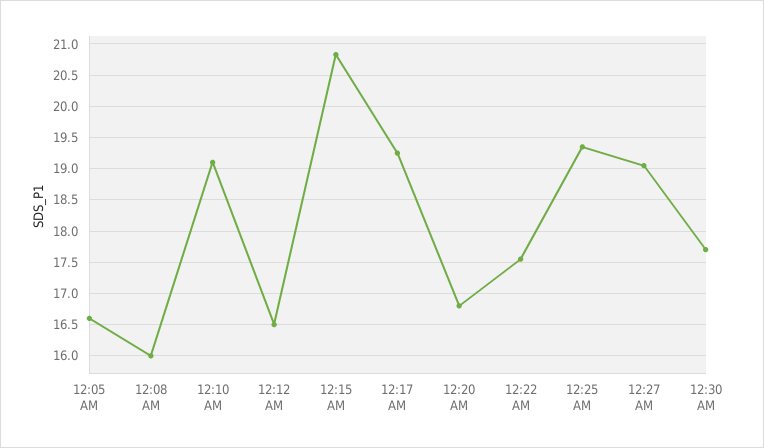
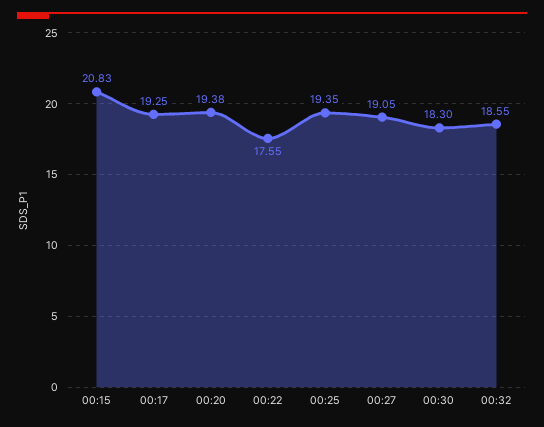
12:05 AM: 16.6 -> none
12:08 AM: 16 -> none
12:10 AM: 19.1 -> none
12:12 AM: 16.5 -> none
12:20 AM: 16.8 -> 19.38
12:30 AM: 17.7 -> 18.3
00:32: none -> 18.55

